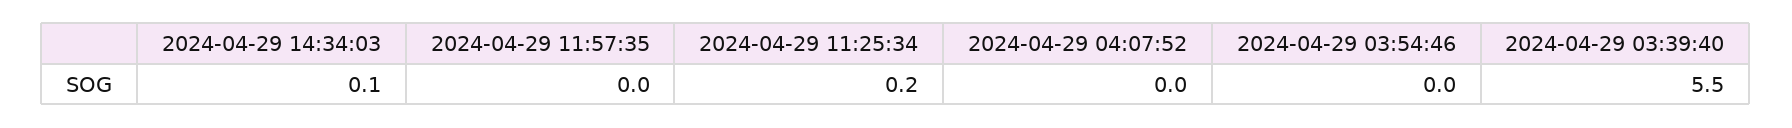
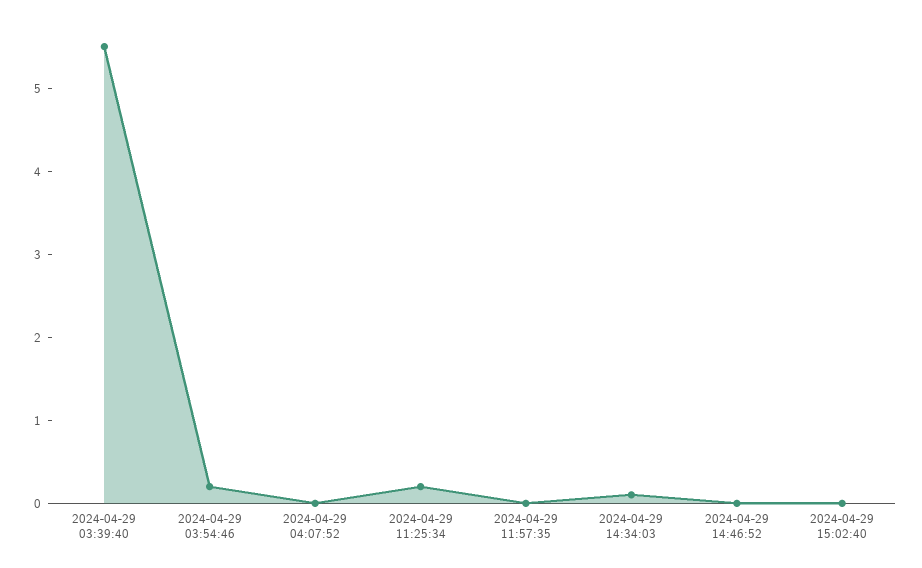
2024-04-29 03:54:46: 0 -> 0.2
2024-04-29 14:46:52: none -> 0
2024-04-29 15:02:40: none -> 0

